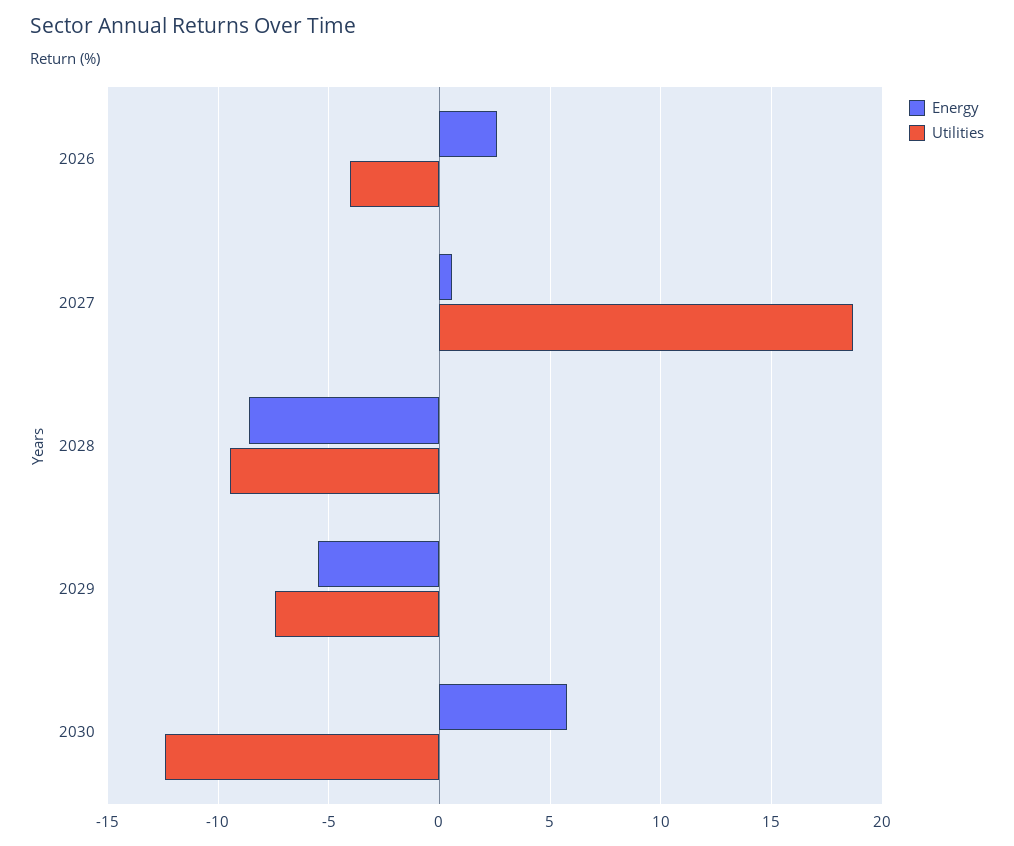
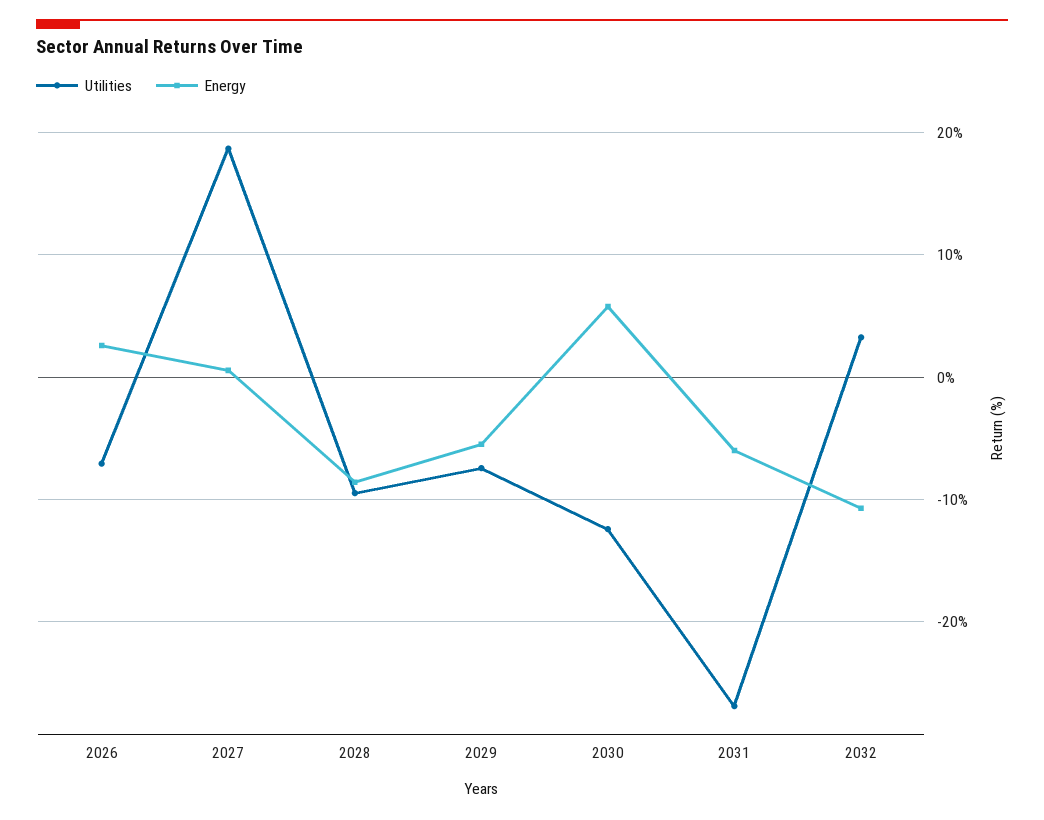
Utilities, 2026: -4 -> -7
Utilities, 2031: none -> -27
Energy, 2031: none -> -6
Utilities, 2032: none -> 3
Energy, 2032: none -> -11

